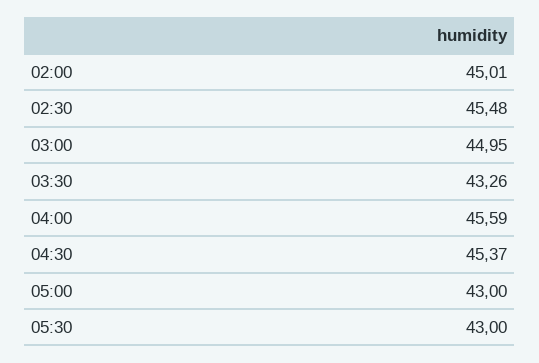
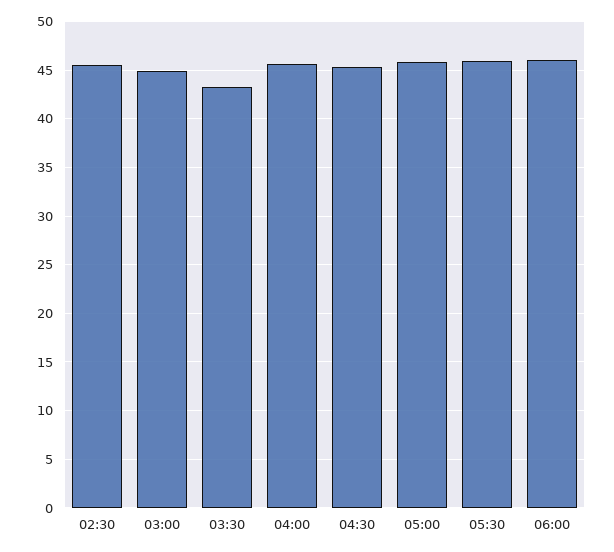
02:00: 45.01 -> none
05:00: 43 -> 46
05:30: 43 -> 46
06:00: none -> 46

